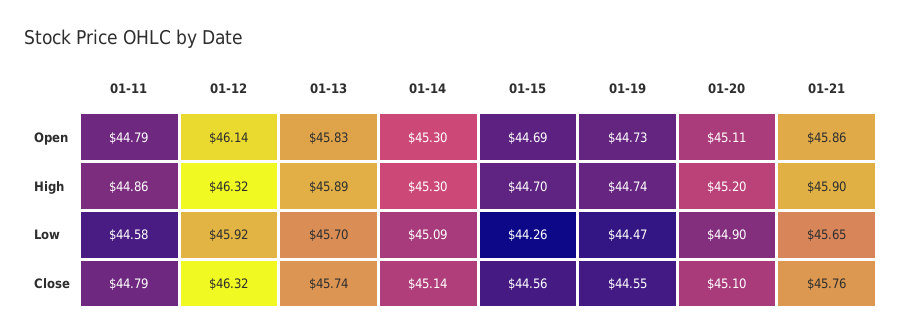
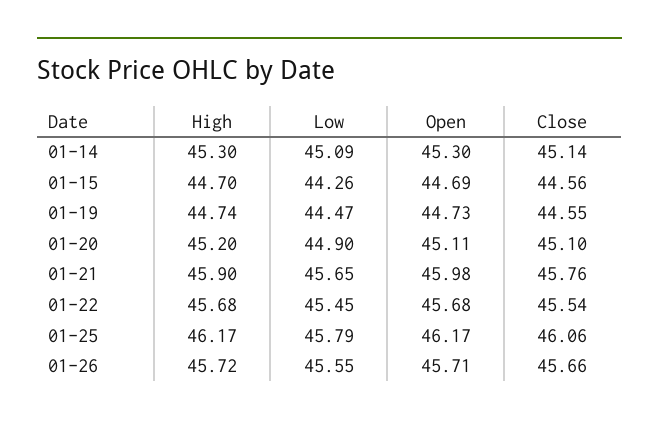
01-11, Open: 44.79 -> none
01-12, Open: 46.14 -> none
01-13, Open: 45.83 -> none
01-21, Open: 45.86 -> 45.98
01-11, High: 44.86 -> none
01-12, High: 46.32 -> none
01-13, High: 45.89 -> none
01-11, Low: 44.58 -> none
01-12, Low: 45.92 -> none
01-13, Low: 45.7 -> none
01-11, Close: 44.79 -> none
01-12, Close: 46.32 -> none
01-13, Close: 45.74 -> none
01-22, High: none -> 45.68
01-22, Low: none -> 45.45
01-22, Open: none -> 45.68
01-22, Close: none -> 45.54
01-25, High: none -> 46.17
01-25, Low: none -> 45.79
01-25, Open: none -> 46.17
01-25, Close: none -> 46.06
01-26, High: none -> 45.72
01-26, Low: none -> 45.55
01-26, Open: none -> 45.71
01-26, Close: none -> 45.66

